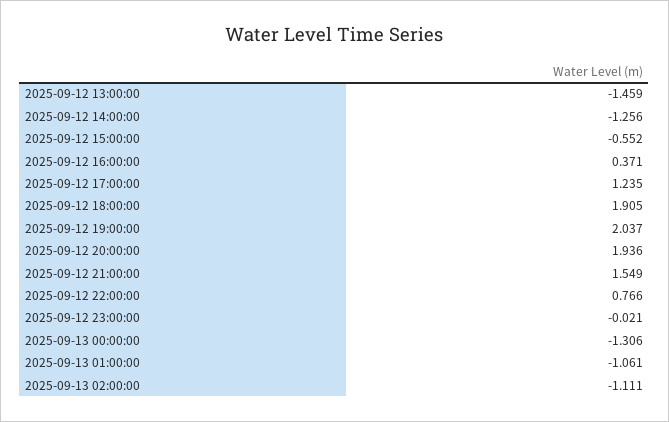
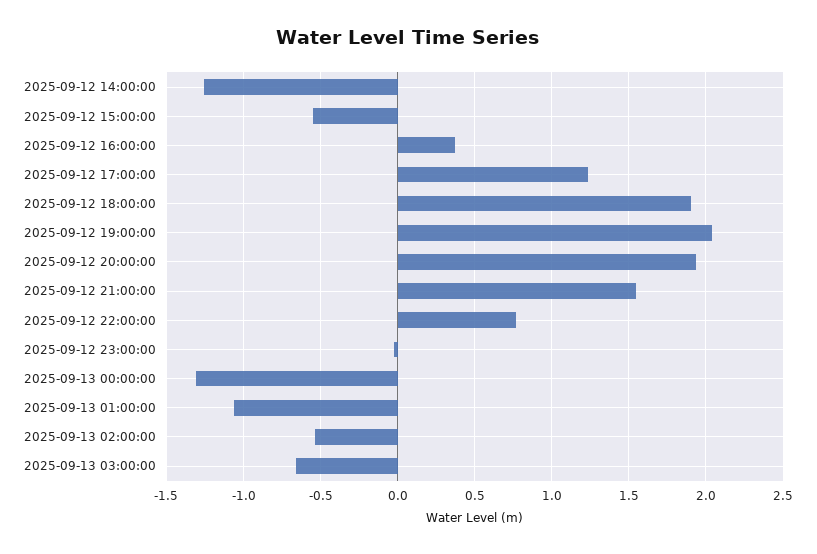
2025-09-12 13:00:00: -1.459 -> none
2025-09-13 02:00:00: -1.111 -> -0.55
2025-09-13 03:00:00: none -> -0.65

